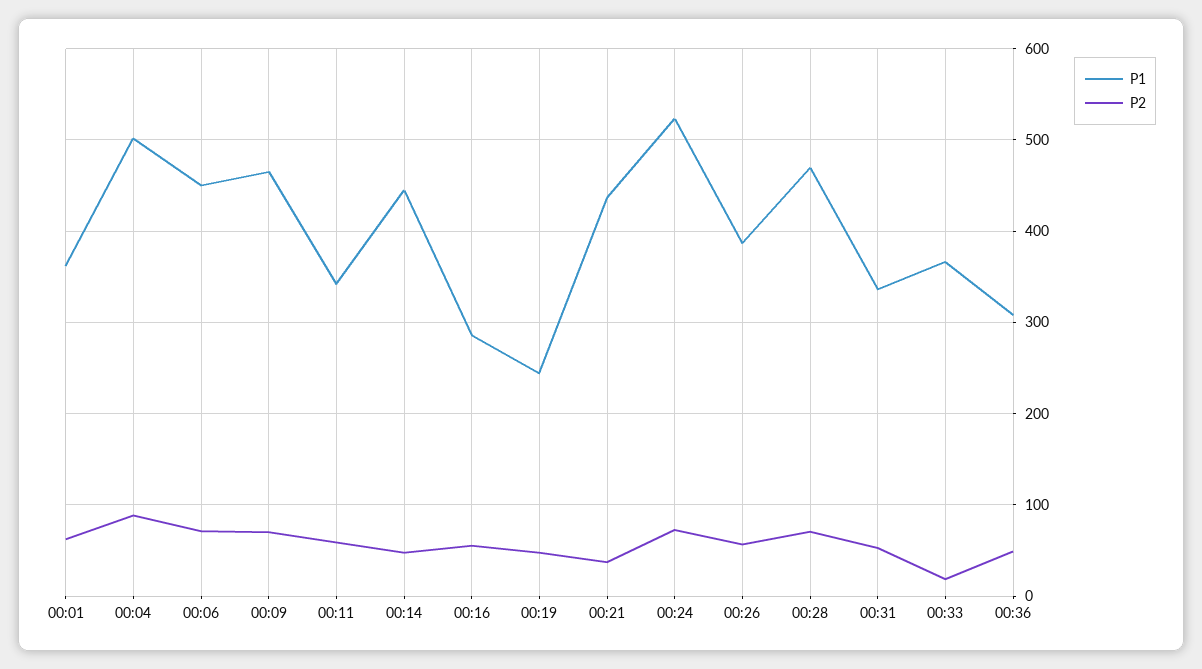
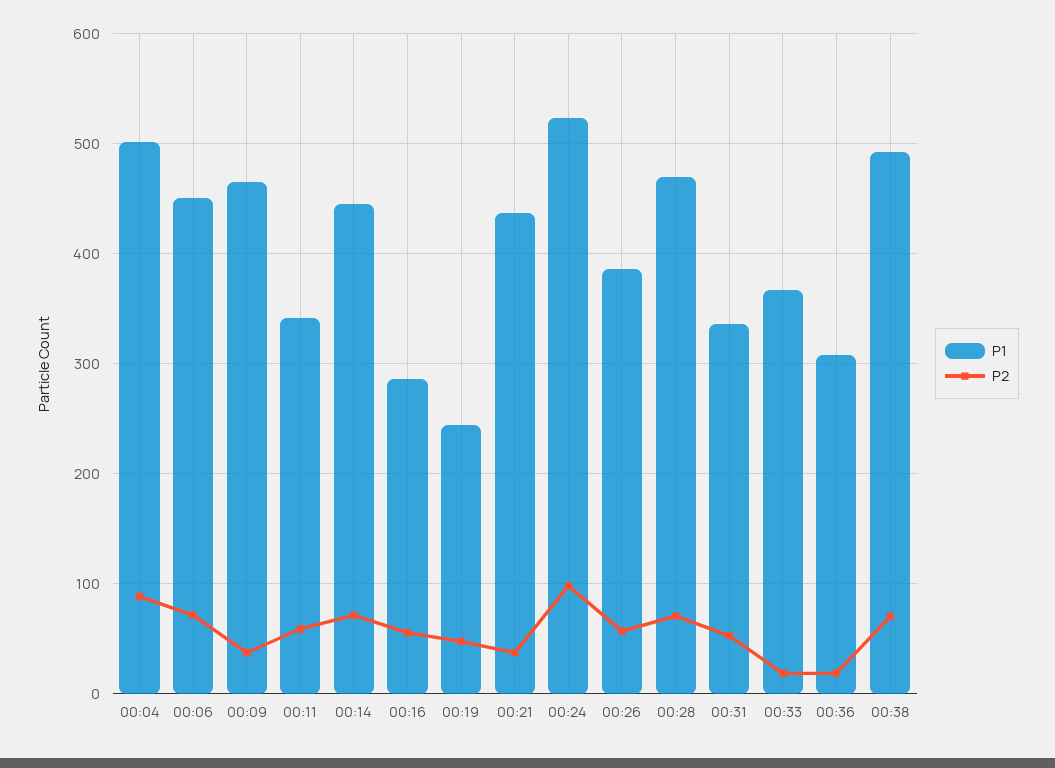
P1, 00:01: 360 -> none
P2, 00:01: 60 -> none
P2, 00:09: 70 -> 40
P2, 00:14: 50 -> 70
P2, 00:24: 70 -> 100
P2, 00:36: 50 -> 20
P1, 00:38: none -> 490
P2, 00:38: none -> 70

